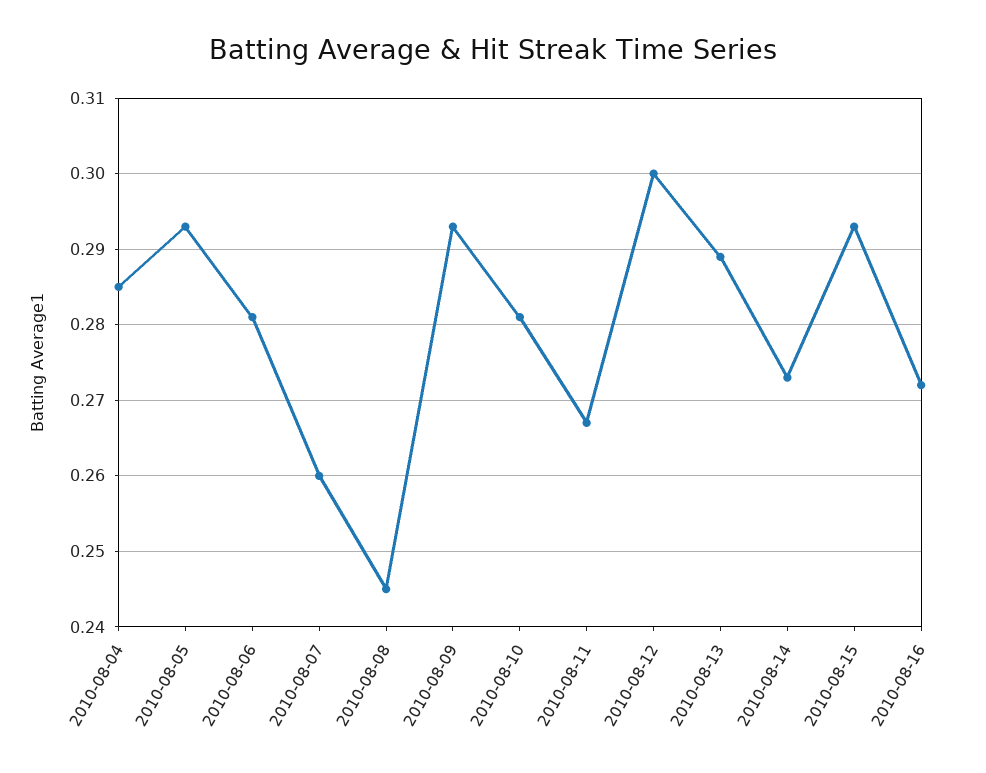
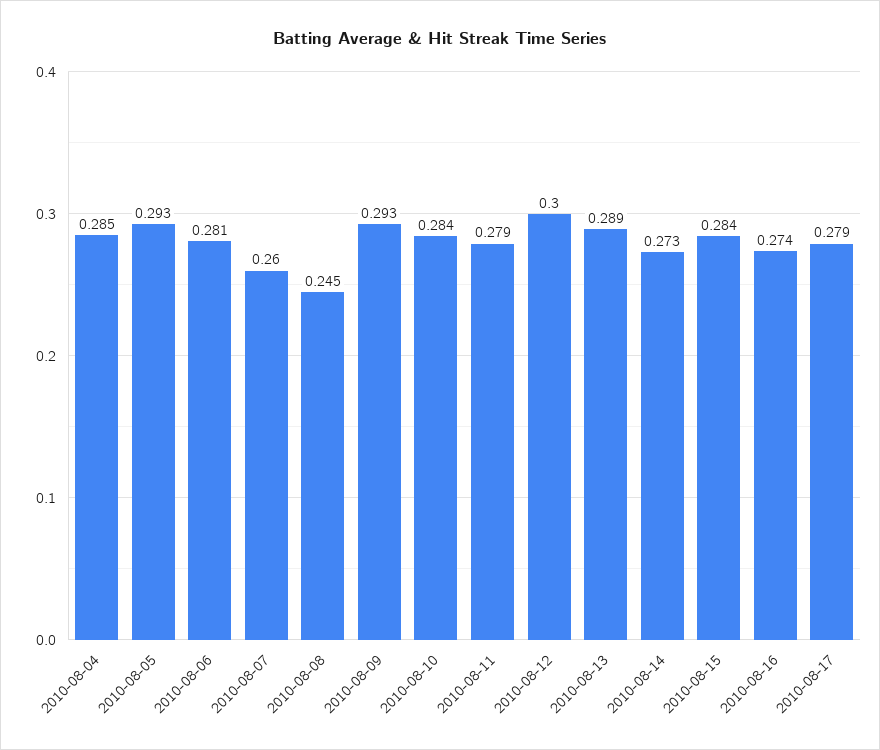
2010-08-10: 0.281 -> 0.284
2010-08-11: 0.267 -> 0.279
2010-08-15: 0.293 -> 0.284
2010-08-16: 0.272 -> 0.274
2010-08-17: none -> 0.279

